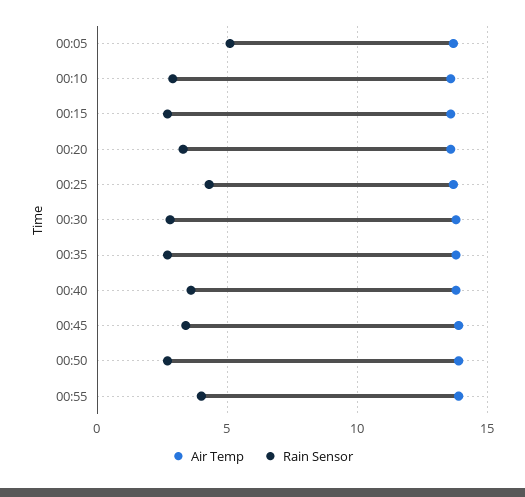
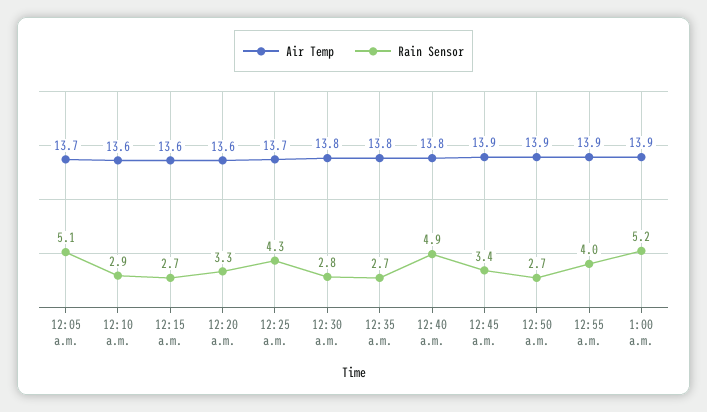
Rain Sensor, 00:40: 3.5 -> 4.9
Air Temp, 1:00 a.m.: none -> 13.9
Rain Sensor, 1:00 a.m.: none -> 5.2

